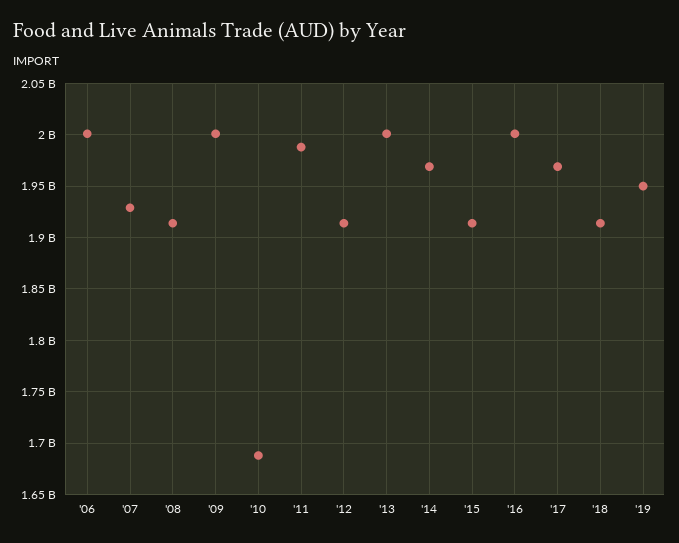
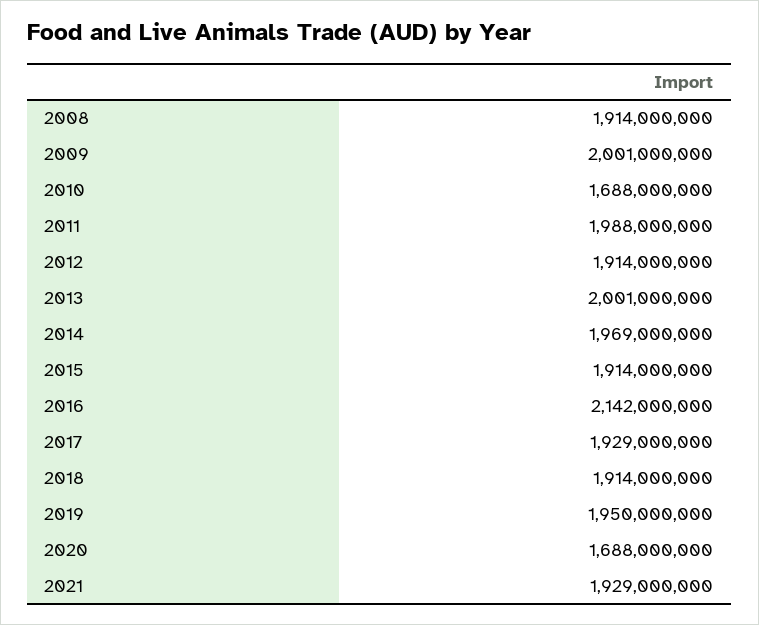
'06: 2000000000 -> none
'07: 1930000000 -> none
'16: 2000000000 -> 2142000000
'17: 1970000000 -> 1929000000
2020: none -> 1688000000
2021: none -> 1929000000

